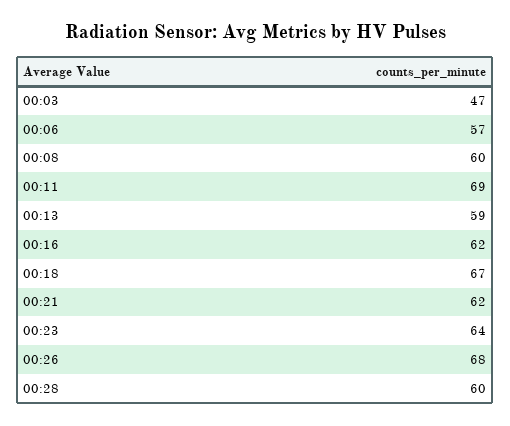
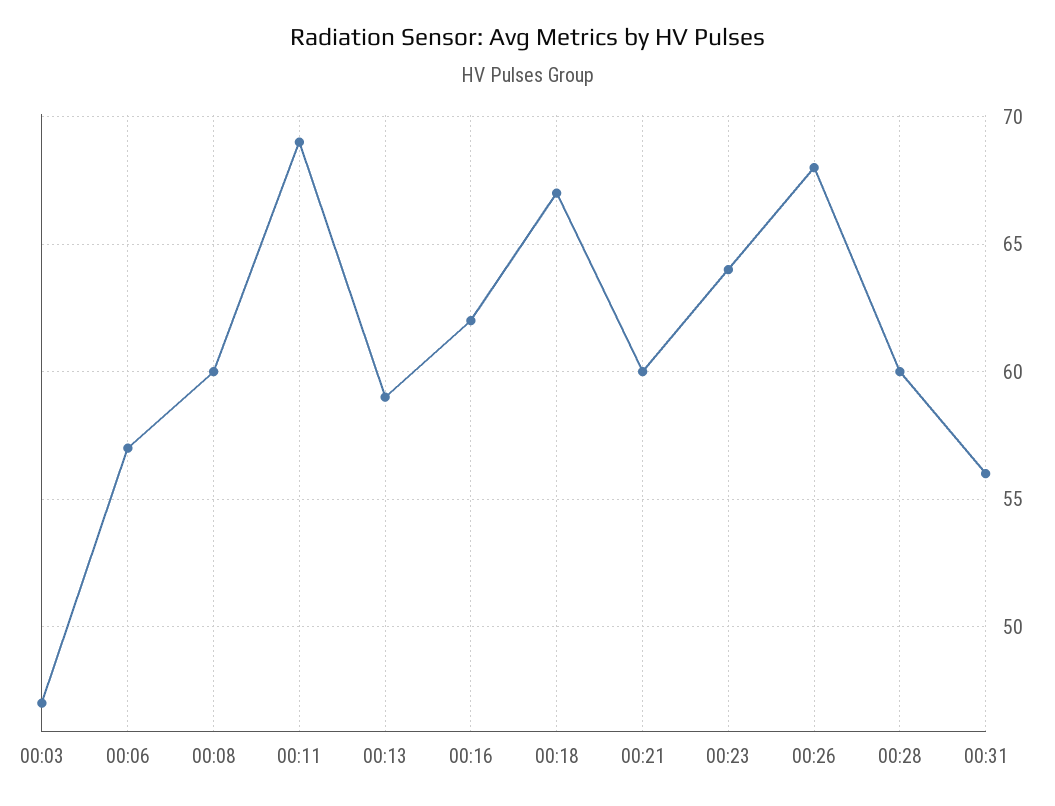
00:21: 62 -> 60
00:31: none -> 56

